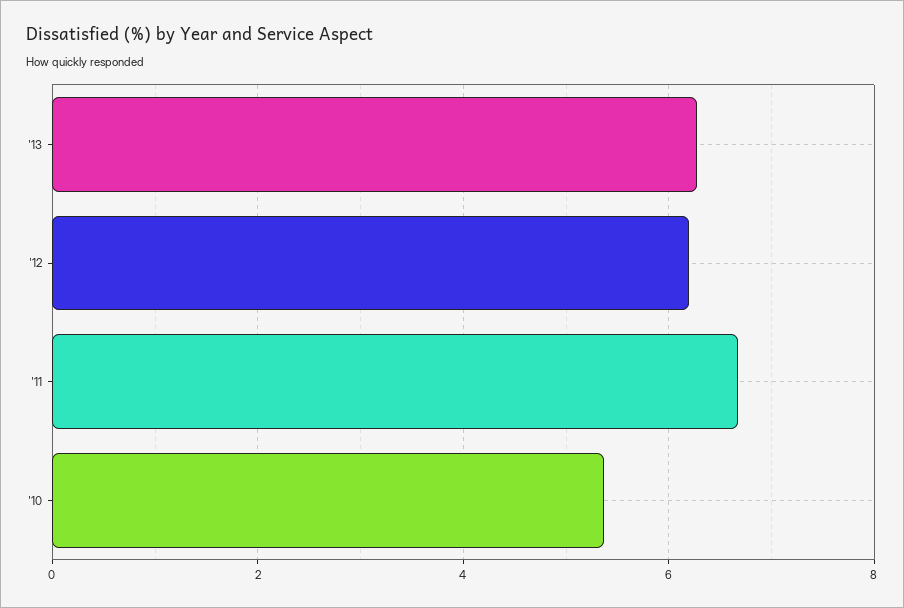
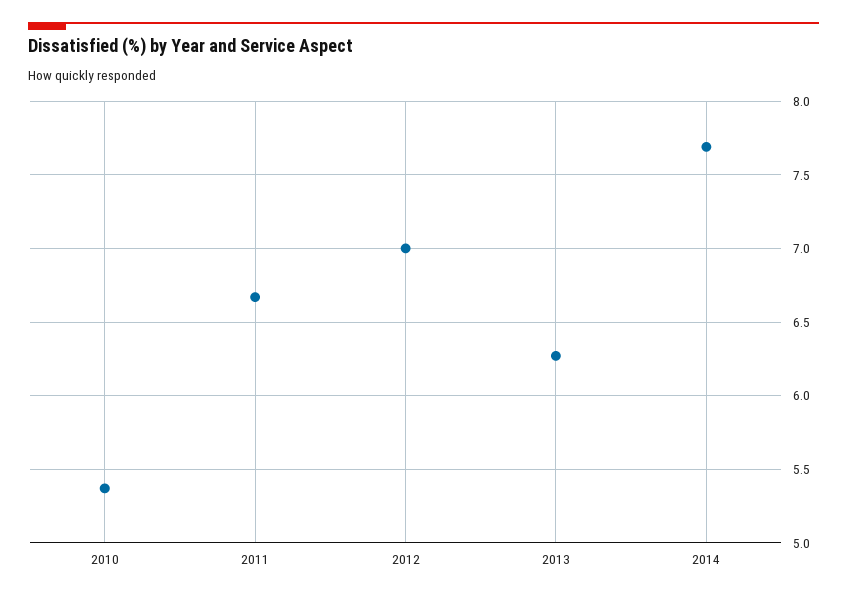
'12: 6.2 -> 7
2014: none -> 7.7

